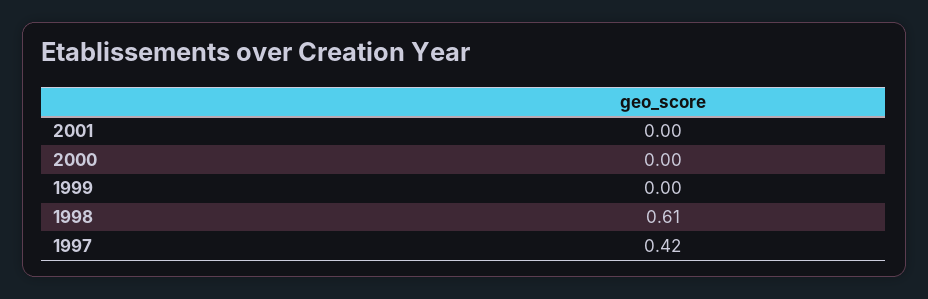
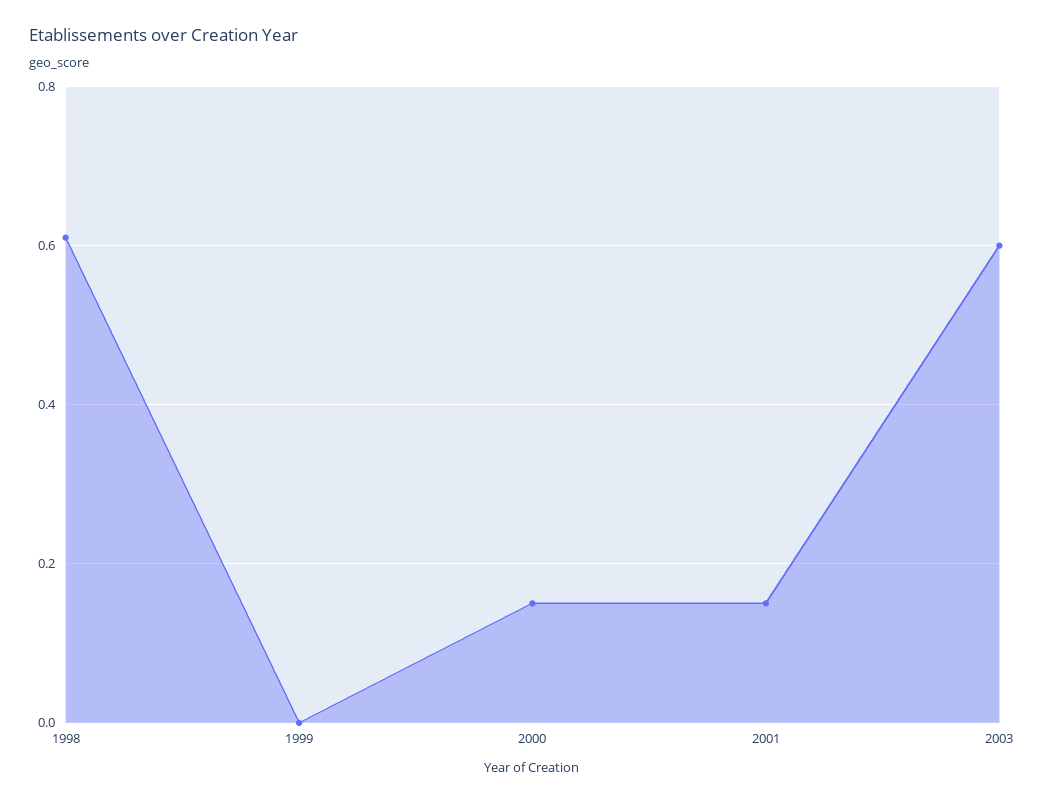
2001: 0 -> 0.15
2000: 0 -> 0.15
1997: 0.42 -> none
2003: none -> 0.6

